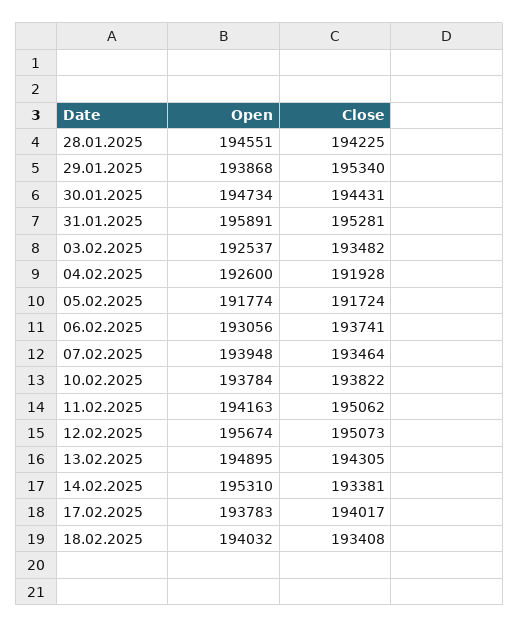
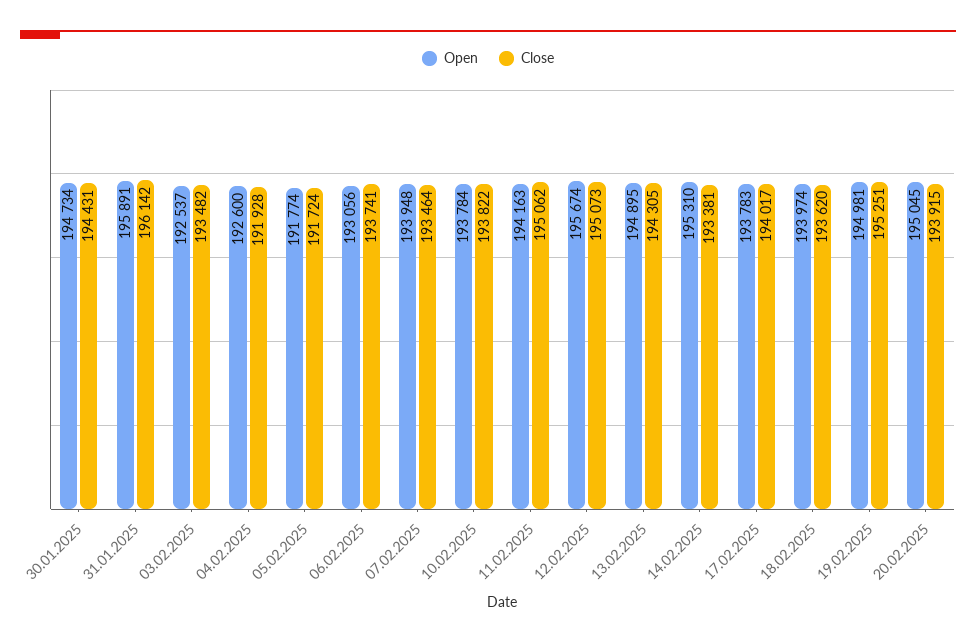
Open, 28.01.2025: 194551 -> none
Close, 28.01.2025: 194225 -> none
Open, 29.01.2025: 193868 -> none
Close, 29.01.2025: 195340 -> none
Close, 31.01.2025: 195281 -> 196142
Open, 18.02.2025: 194032 -> 193974
Close, 18.02.2025: 193408 -> 193620
Open, 19.02.2025: none -> 194981
Close, 19.02.2025: none -> 195251
Open, 20.02.2025: none -> 195045
Close, 20.02.2025: none -> 193915

